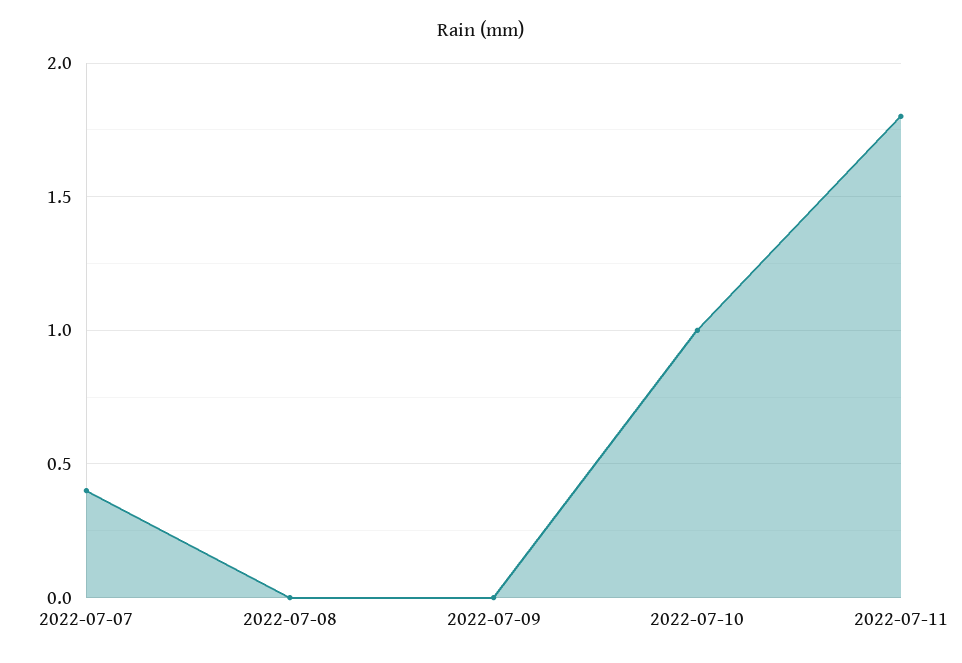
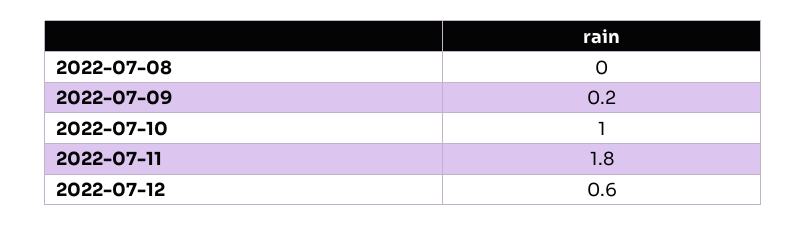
2022-07-07: 0.4 -> none
2022-07-09: 0 -> 0.2
2022-07-12: none -> 0.6

